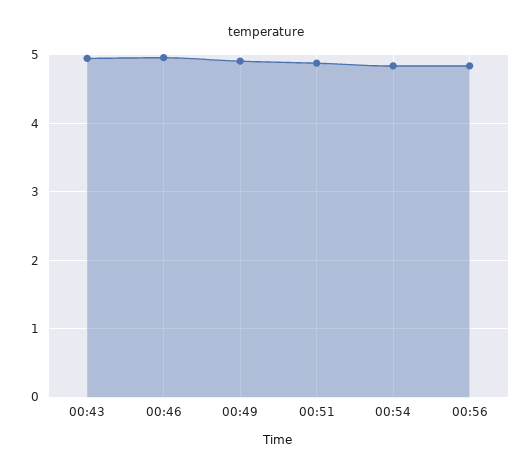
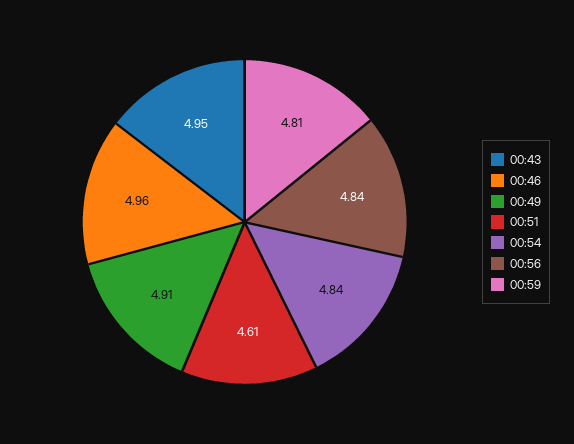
00:51: 4.9 -> 4.61
00:59: none -> 4.81

